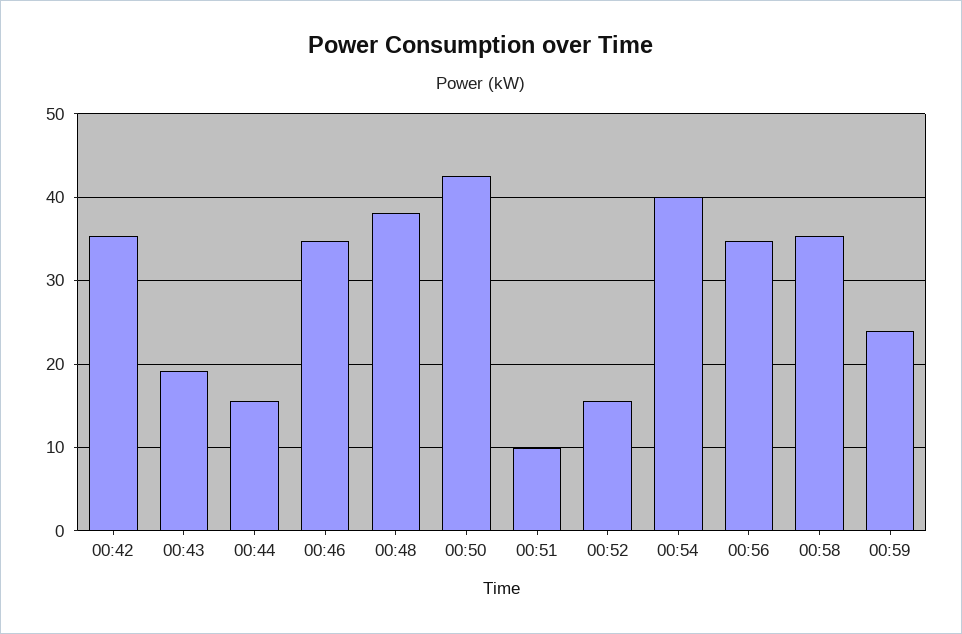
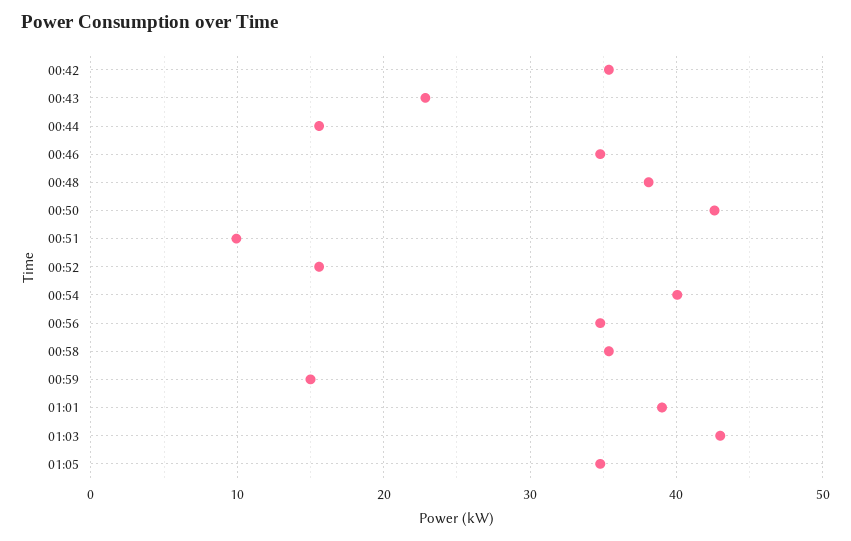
00:43: 19 -> 23
00:59: 24 -> 15
01:01: none -> 39
01:03: none -> 43
01:05: none -> 35

